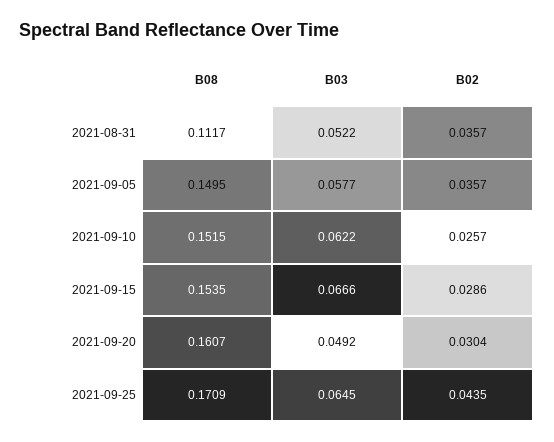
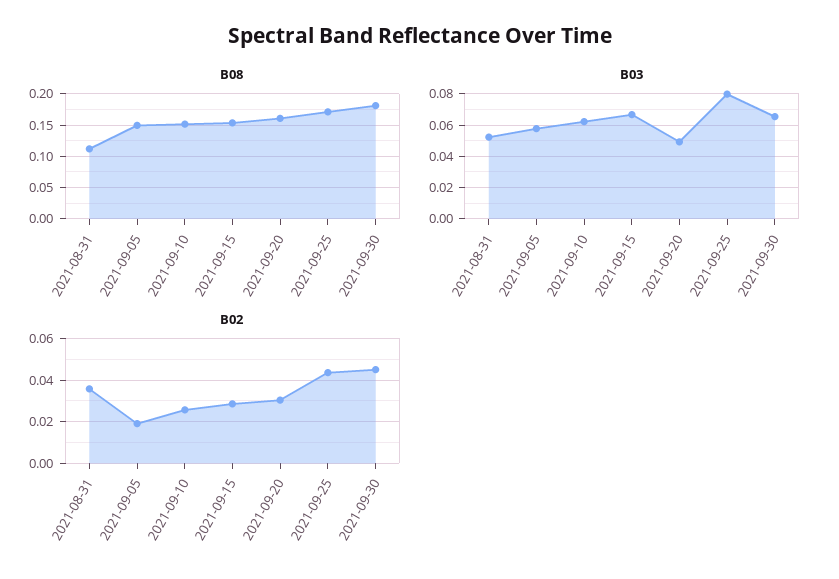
B02, 2021-09-05: 0.0357 -> 0.02
B03, 2021-09-25: 0.0645 -> 0.08
B08, 2021-09-30: none -> 0.18
B03, 2021-09-30: none -> 0.065
B02, 2021-09-30: none -> 0.045

